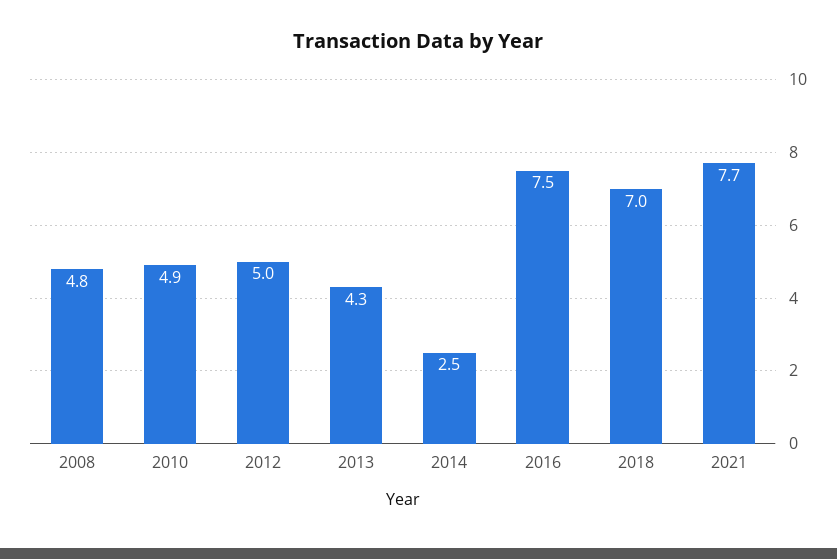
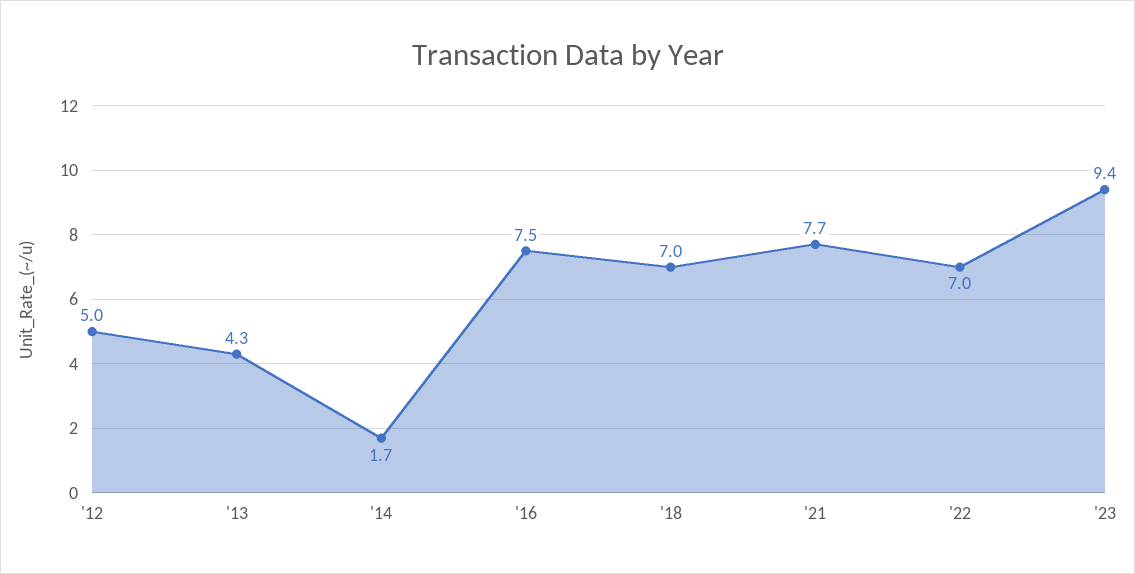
2008: 4.8 -> none
2010: 4.9 -> none
2014: 2.5 -> 1.7
'22: none -> 7
'23: none -> 9.4

